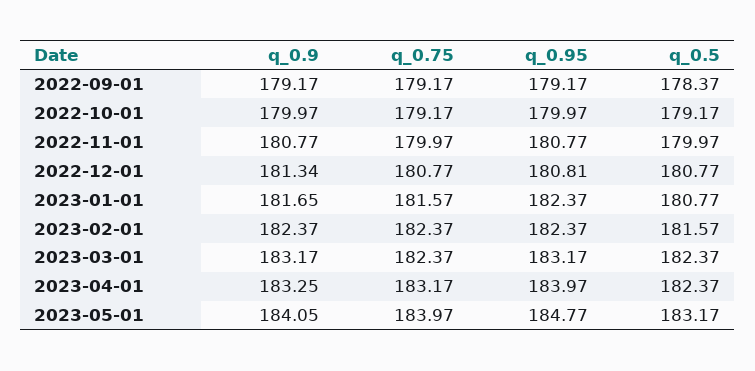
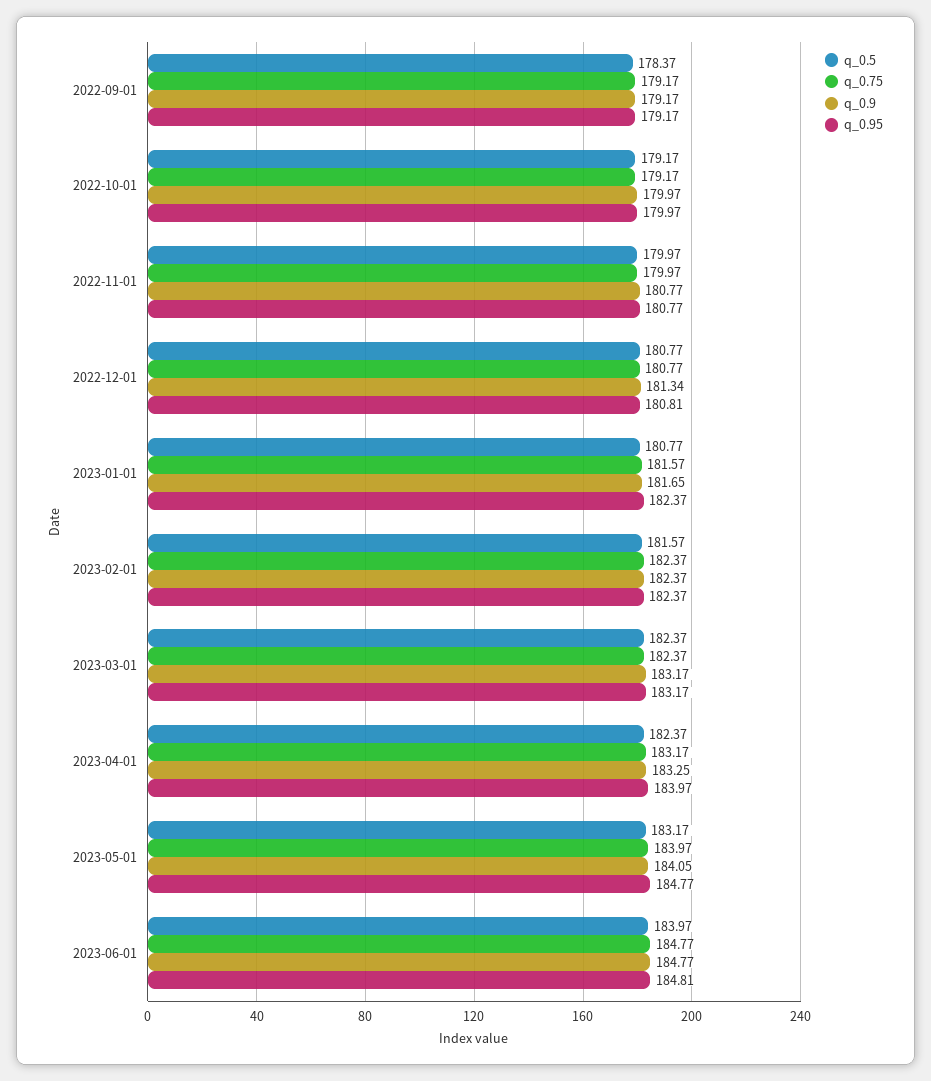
q_0.5, 2023-06-01: none -> 183.97
q_0.75, 2023-06-01: none -> 184.77
q_0.9, 2023-06-01: none -> 184.77
q_0.95, 2023-06-01: none -> 184.81

